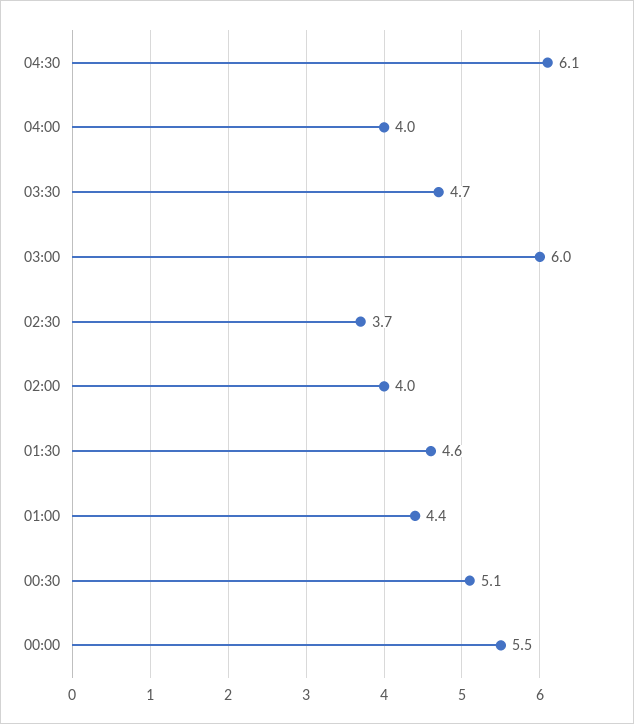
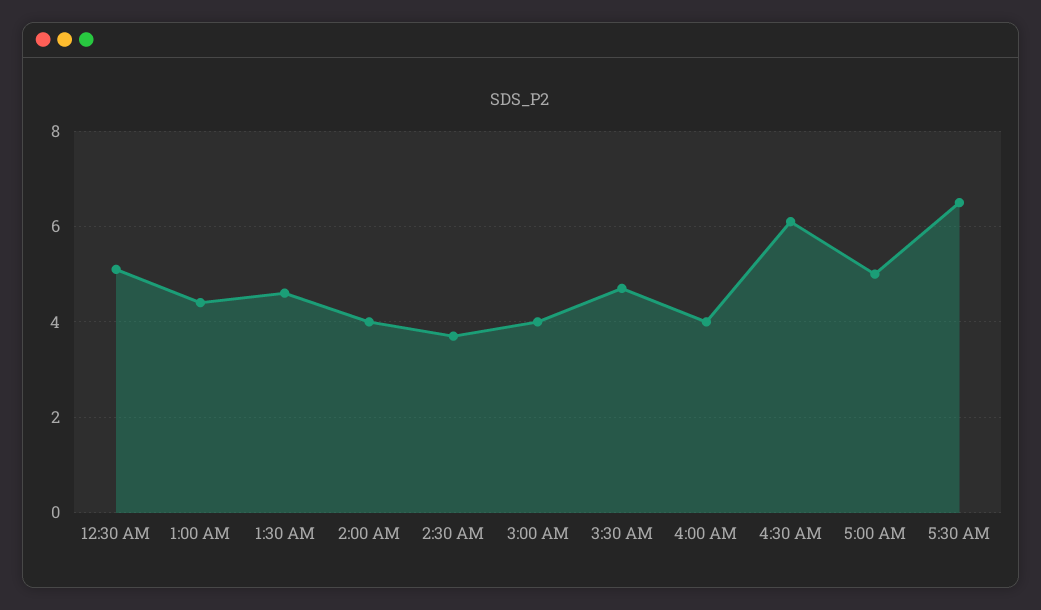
03:00: 6 -> 4
00:00: 5.5 -> none
5:00 AM: none -> 5
5:30 AM: none -> 6.5

